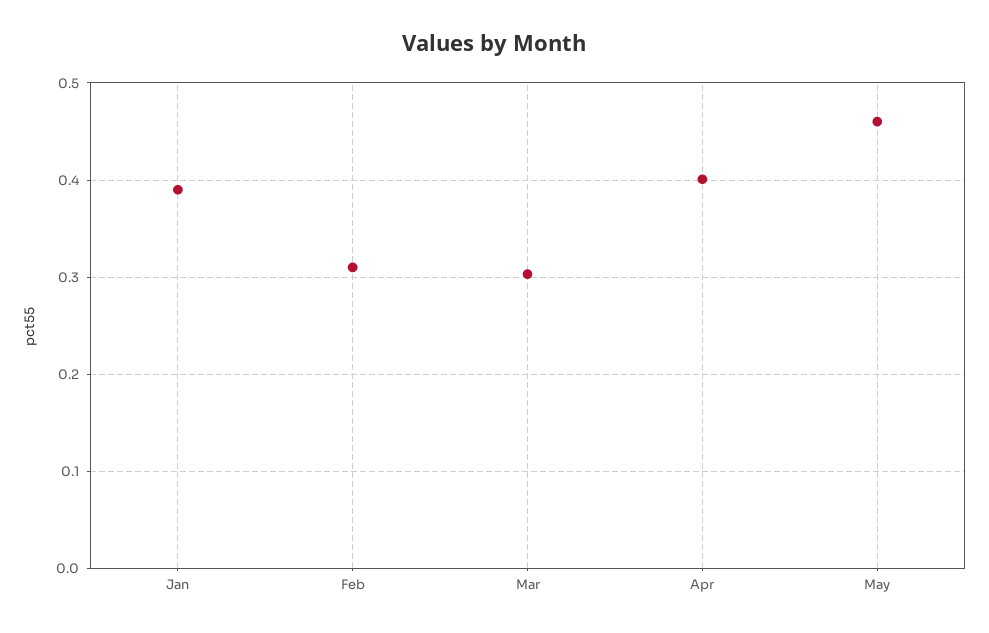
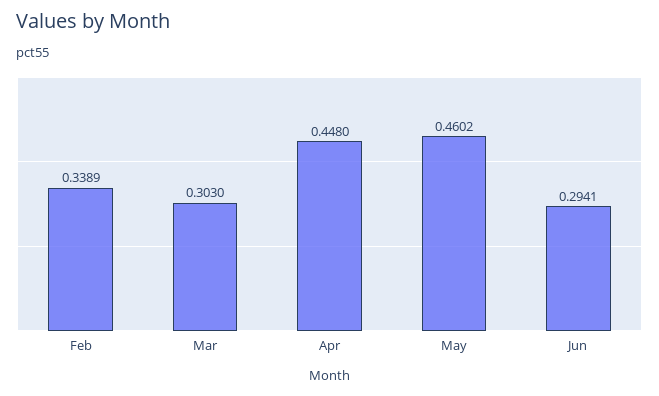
Jan: 0.39 -> none
Feb: 0.31 -> 0.3389
Apr: 0.4 -> 0.448
Jun: none -> 0.2941

